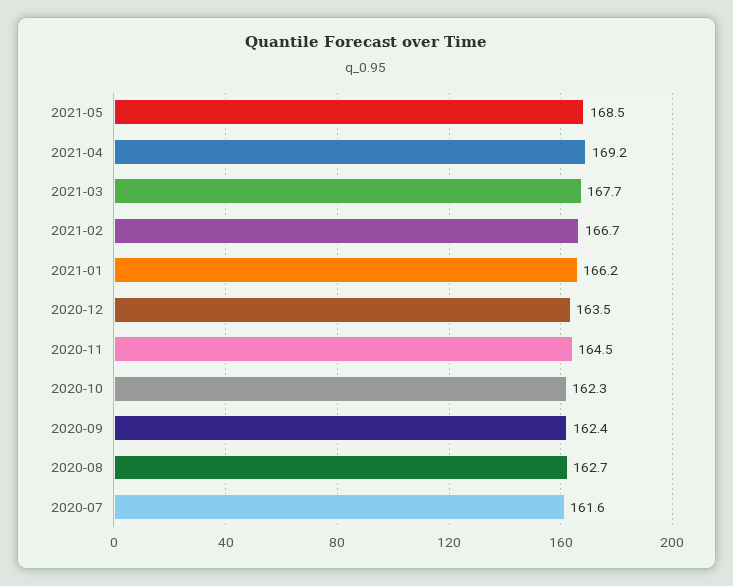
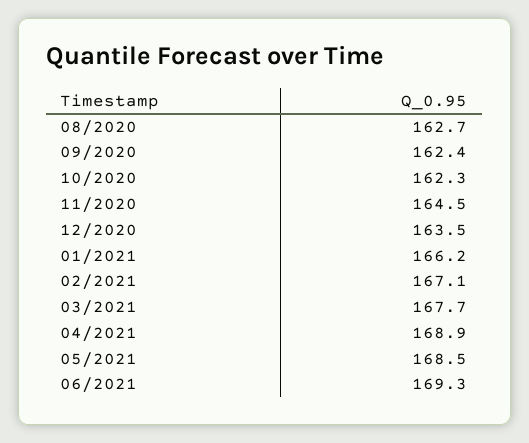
2021-04: 169.2 -> 168.9
2021-02: 166.7 -> 167.1
2020-07: 161.6 -> none
06/2021: none -> 169.3

